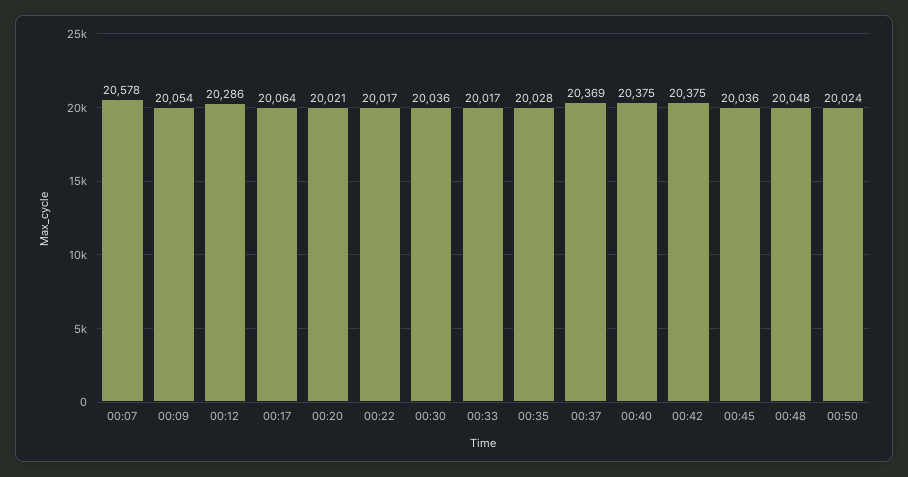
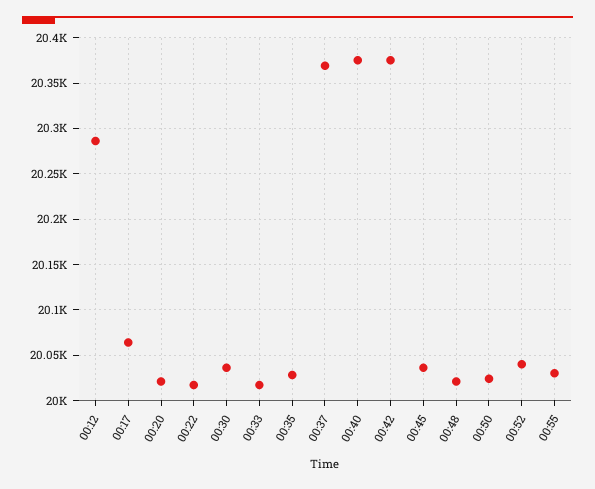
00:07: 20578 -> none
00:09: 20054 -> none
00:48: 20048 -> 20020
00:52: none -> 20040
00:55: none -> 20030

